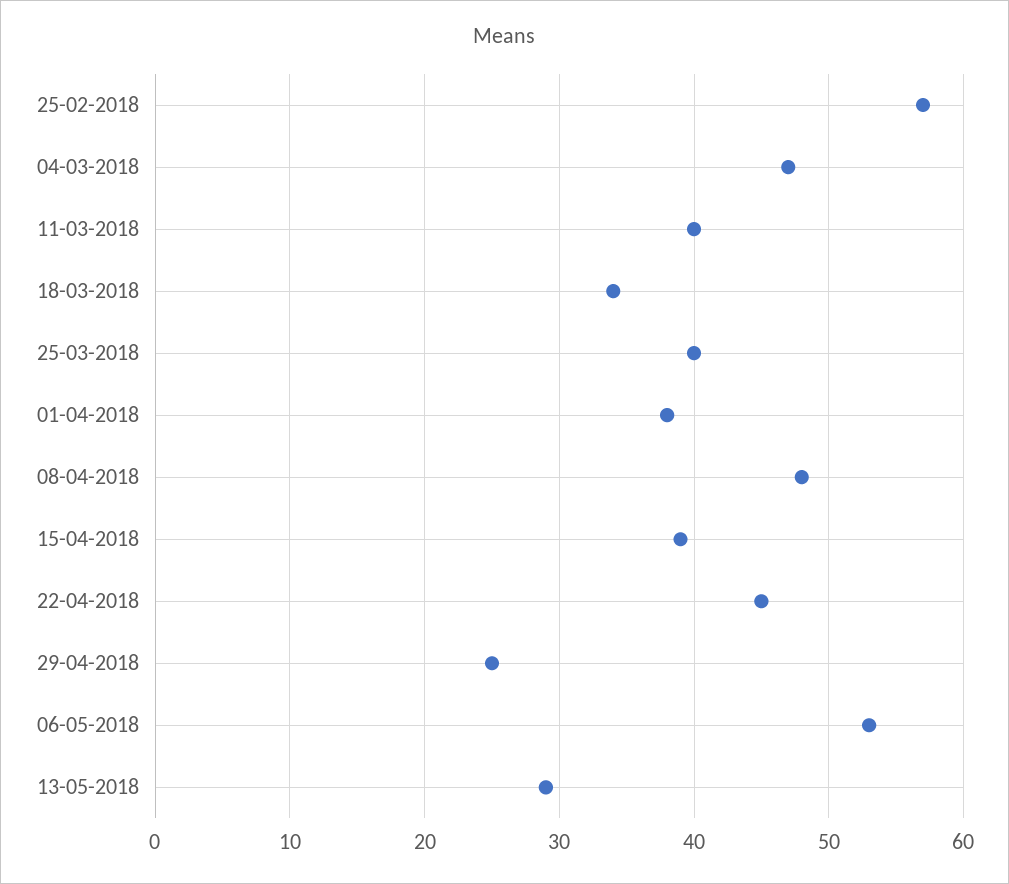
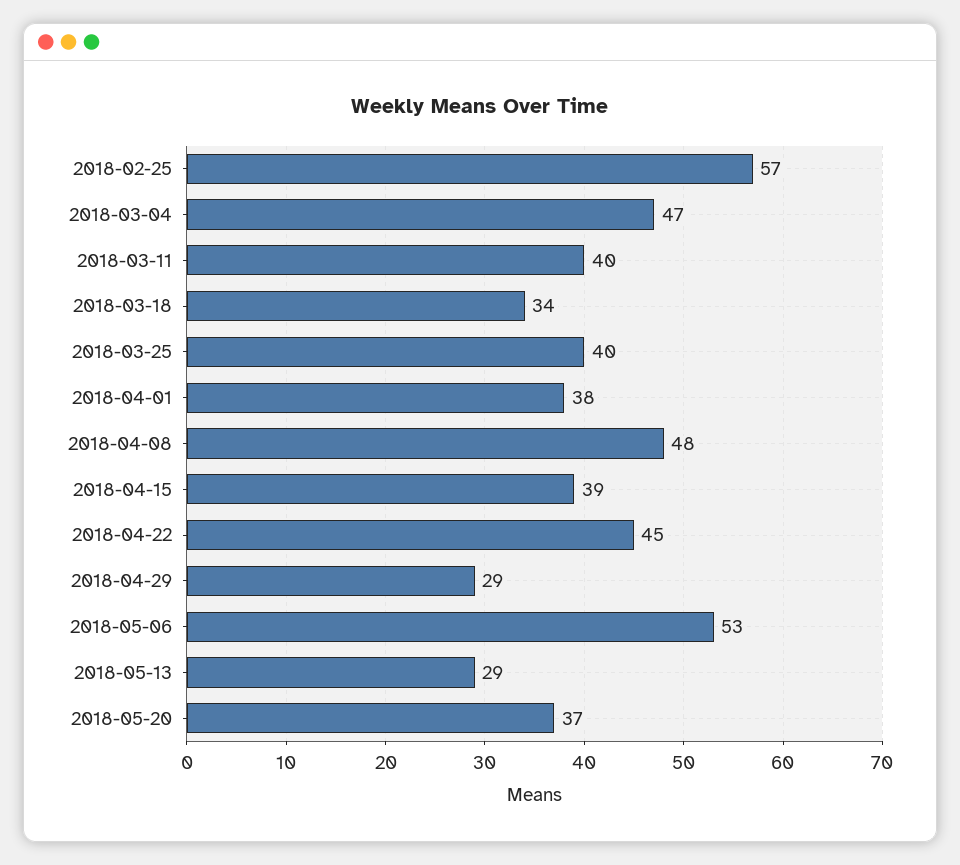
29-04-2018: 25 -> 29
2018-05-20: none -> 37

